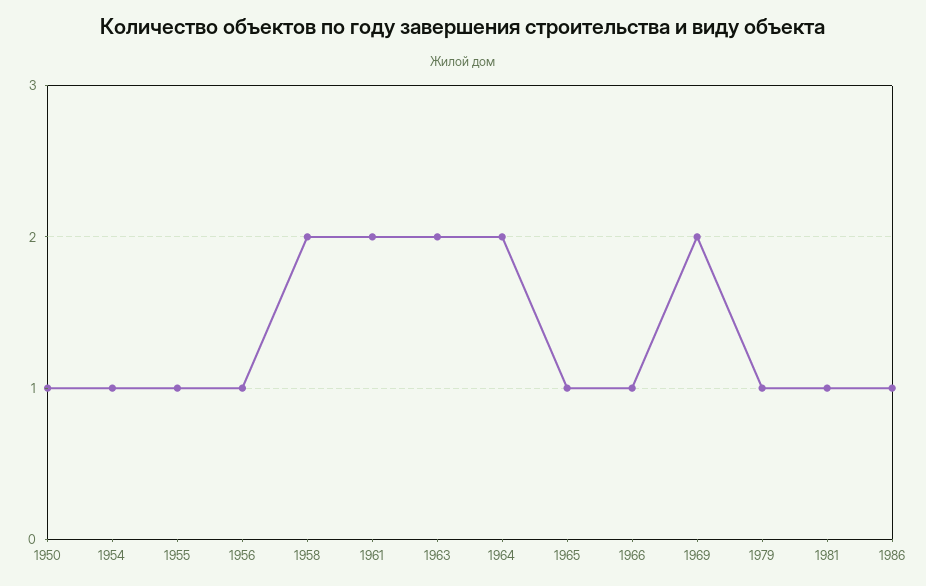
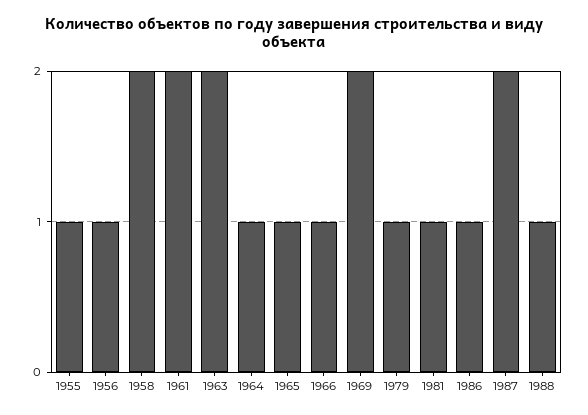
1950: 1 -> none
1954: 1 -> none
1964: 2 -> 1
1987: none -> 2
1988: none -> 1

